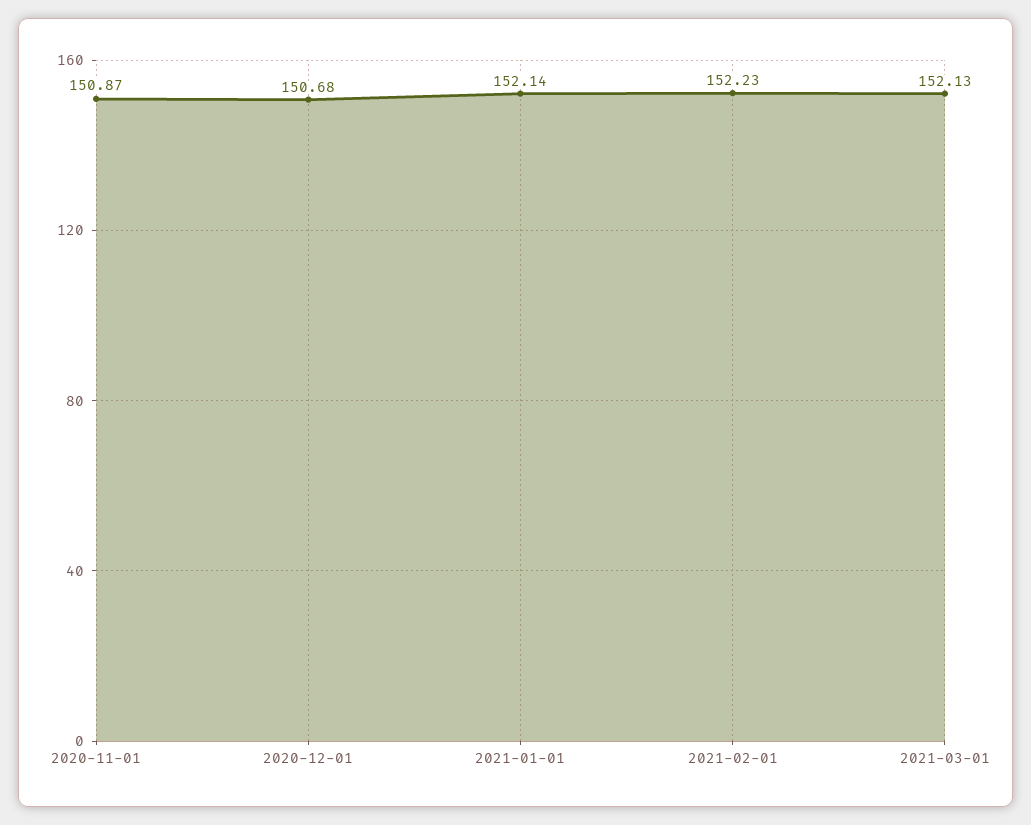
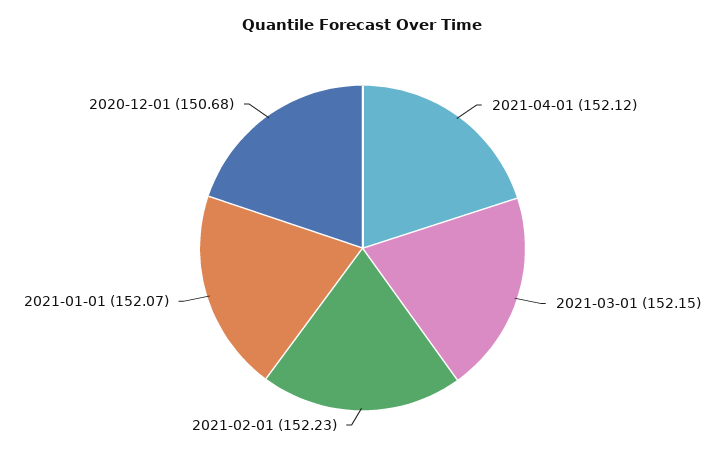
2020-11-01: 150.87 -> none
2021-01-01: 152.14 -> 152.07
2021-03-01: 152.13 -> 152.15
2021-04-01: none -> 152.12

